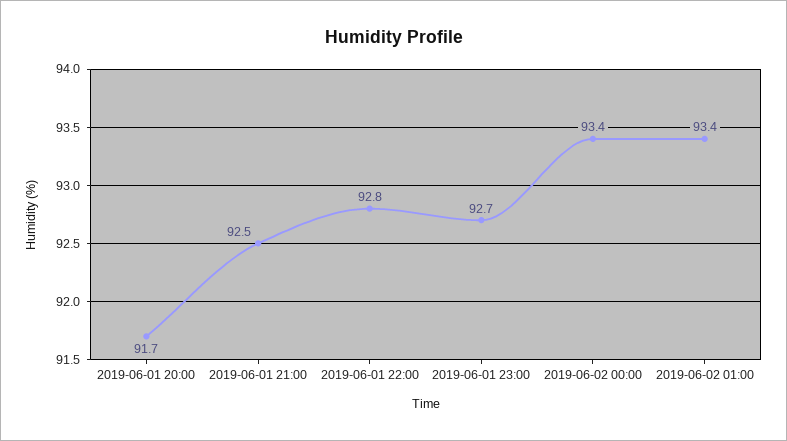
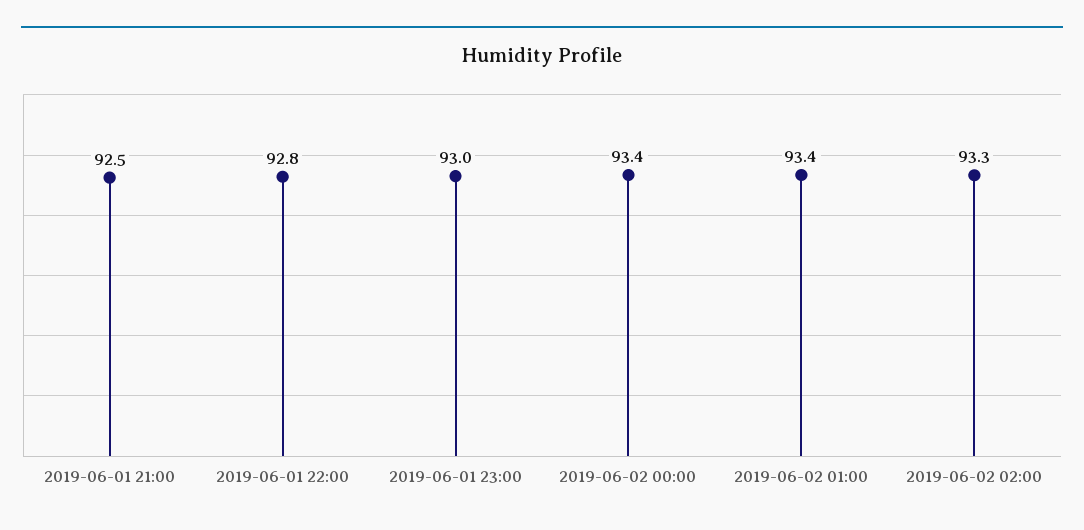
2019-06-01 20:00: 91.7 -> none
2019-06-01 23:00: 92.7 -> 93
2019-06-02 02:00: none -> 93.3

